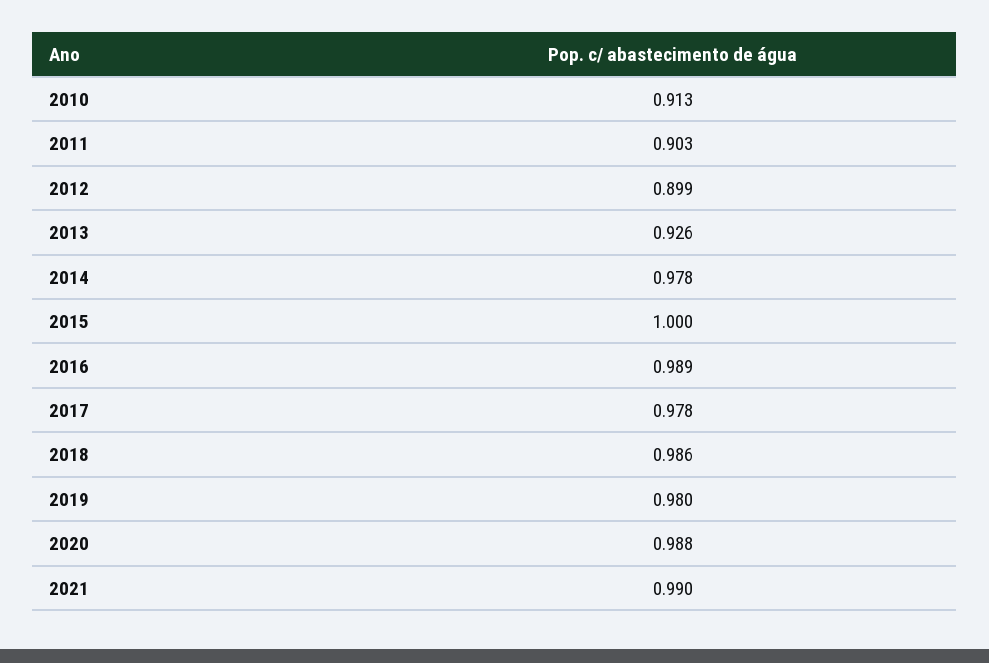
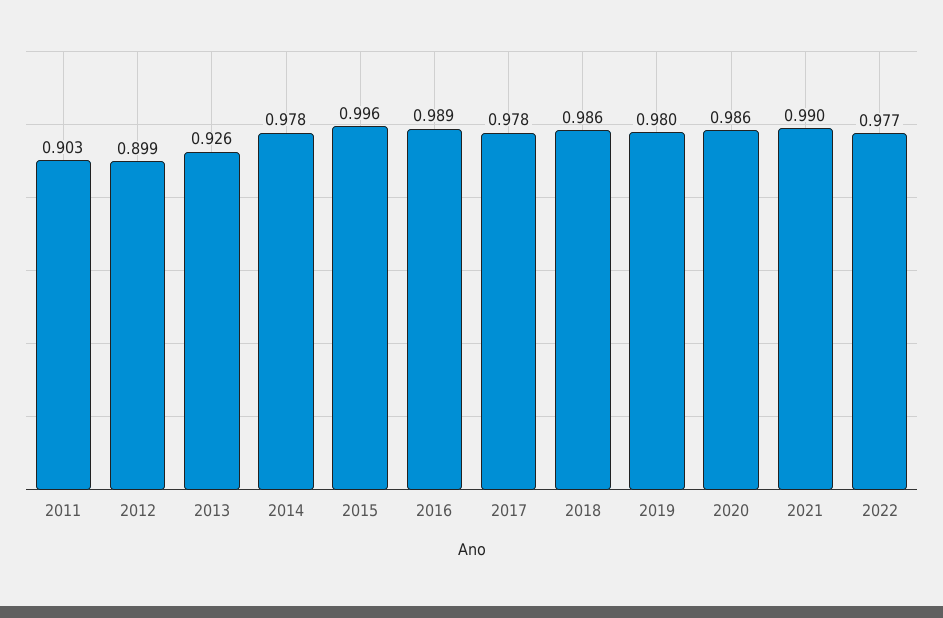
2010: 0.913 -> none
2015: 1 -> 0.996
2020: 0.988 -> 0.986
2022: none -> 0.977

